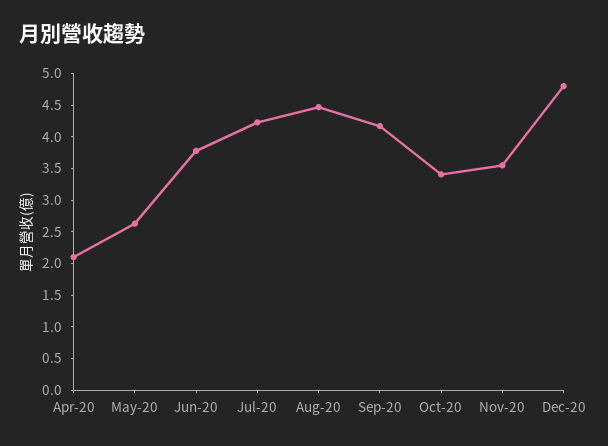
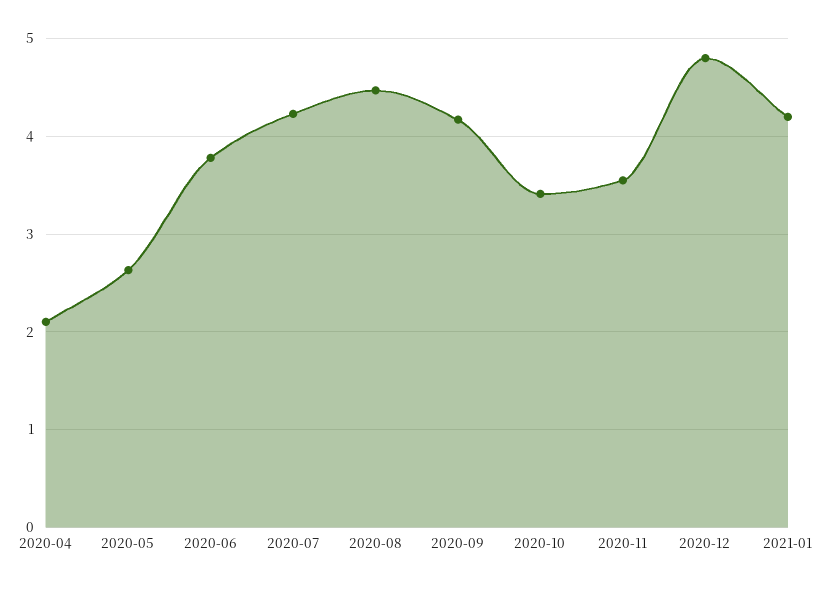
2021-01: none -> 4.2

